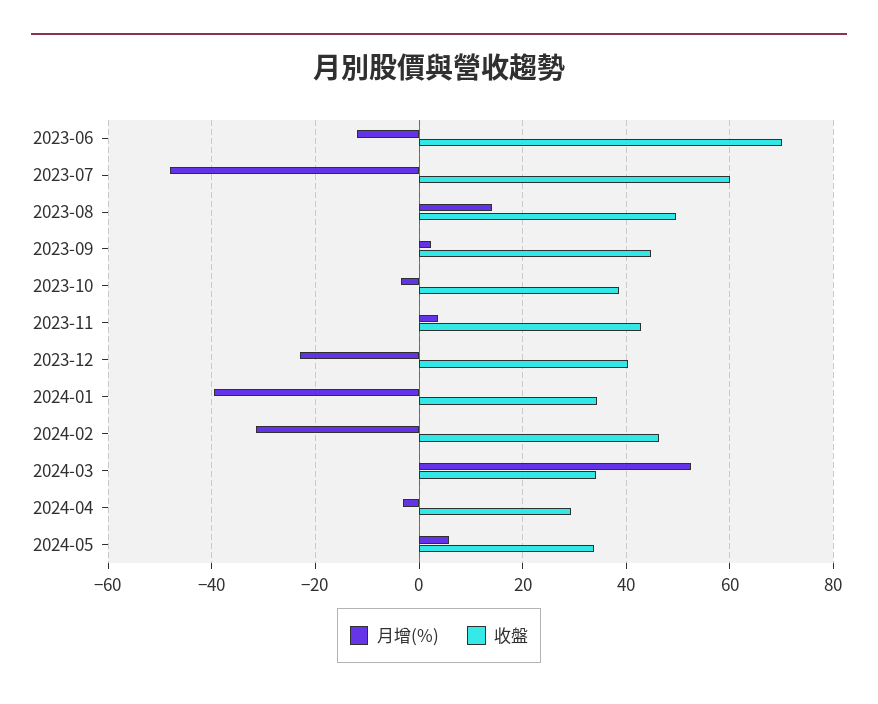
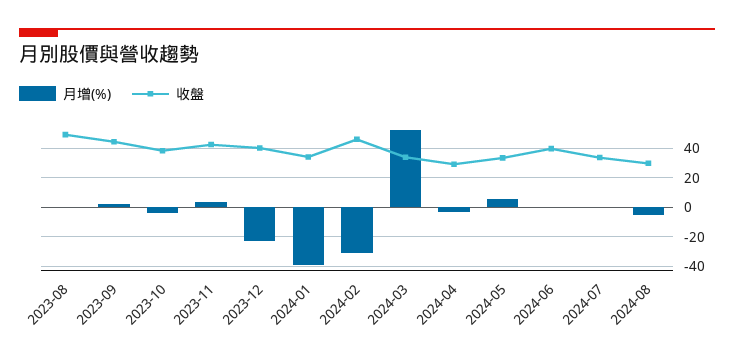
月增(%), 2023-06: -12 -> none
收盤, 2023-06: 70 -> none
月增(%), 2023-07: -48 -> none
收盤, 2023-07: 60 -> none
月增(%), 2023-08: 14 -> 0
月增(%), 2024-06: none -> 0
收盤, 2024-06: none -> 40
月增(%), 2024-07: none -> 0
收盤, 2024-07: none -> 35
月增(%), 2024-08: none -> -5
收盤, 2024-08: none -> 30

